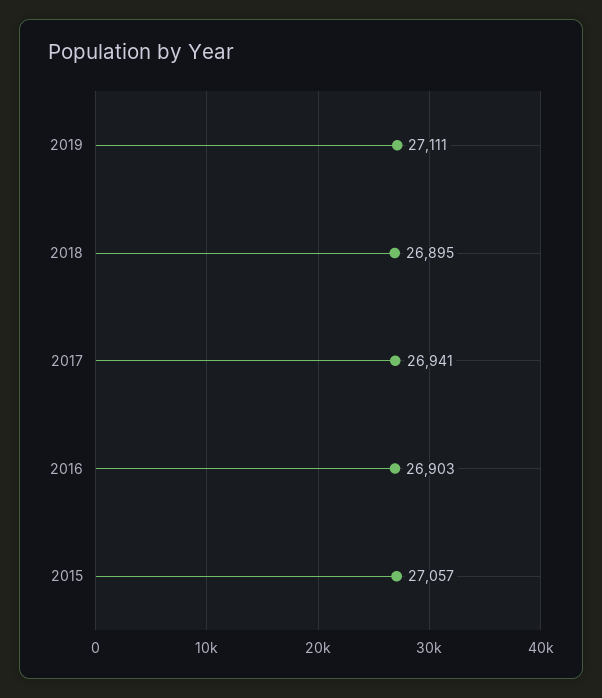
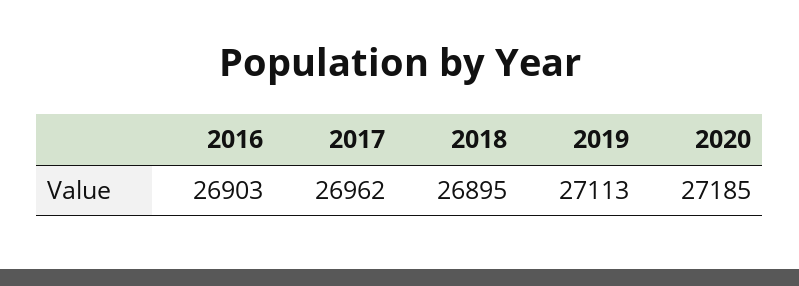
2019: 27111 -> 27113
2017: 26941 -> 26962
2015: 27057 -> none
2020: none -> 27185

